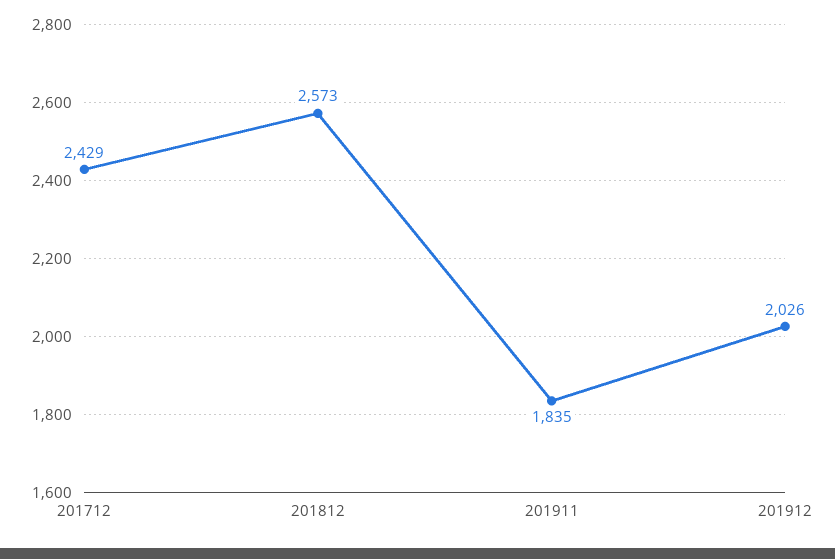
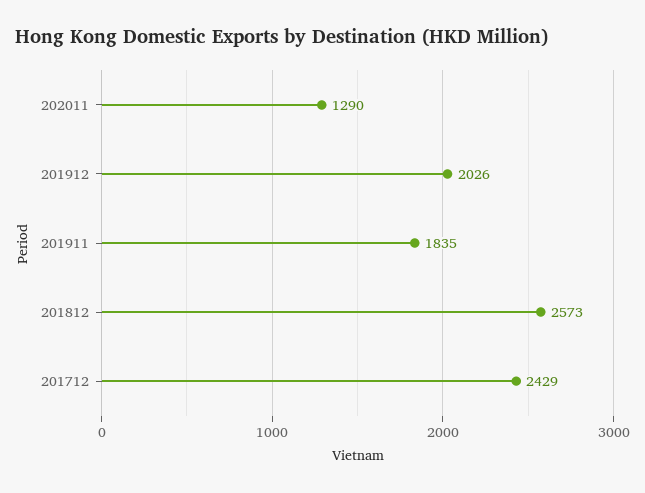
202011: none -> 1290

